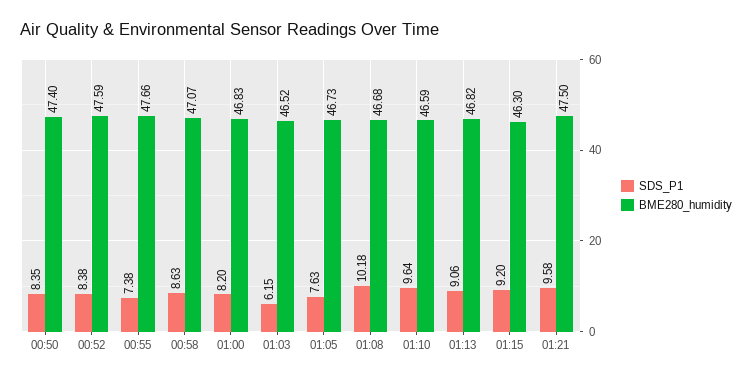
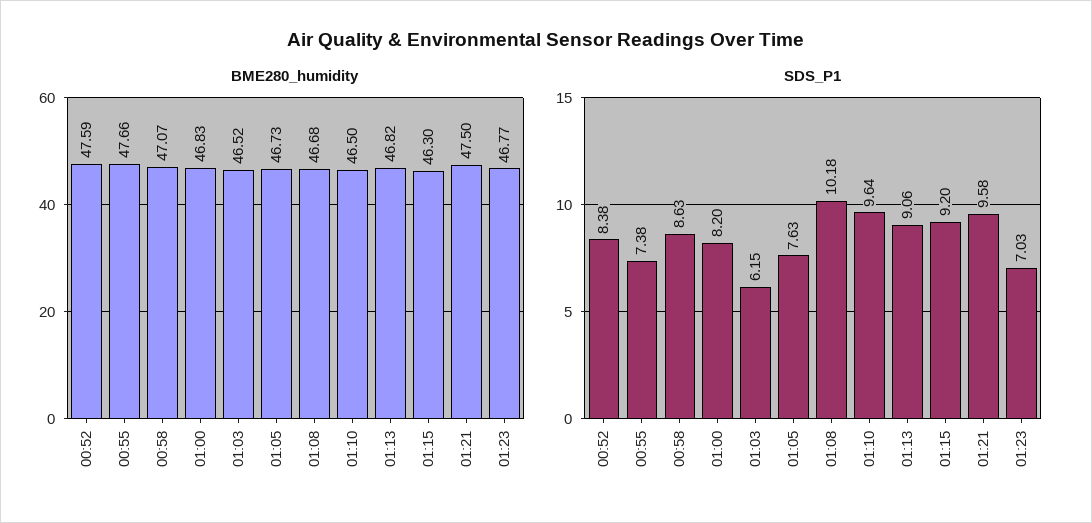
SDS_P1, 00:50: 8.35 -> none
BME280_humidity, 00:50: 47.4 -> none
BME280_humidity, 01:10: 46.59 -> 46.5
BME280_humidity, 01:23: none -> 46.77
SDS_P1, 01:23: none -> 7.03

